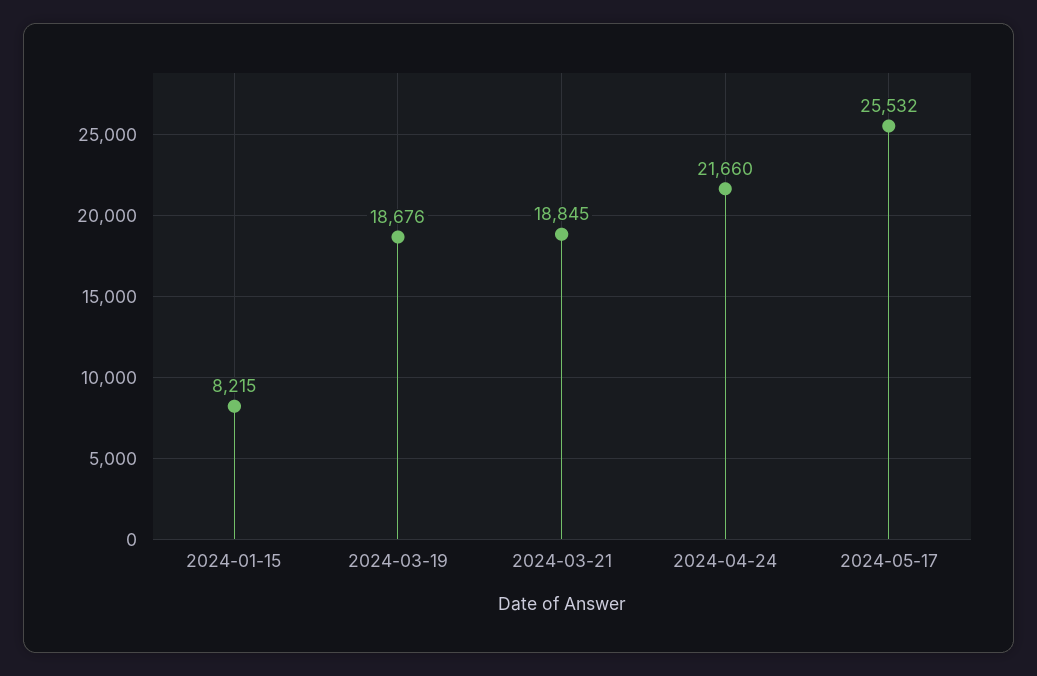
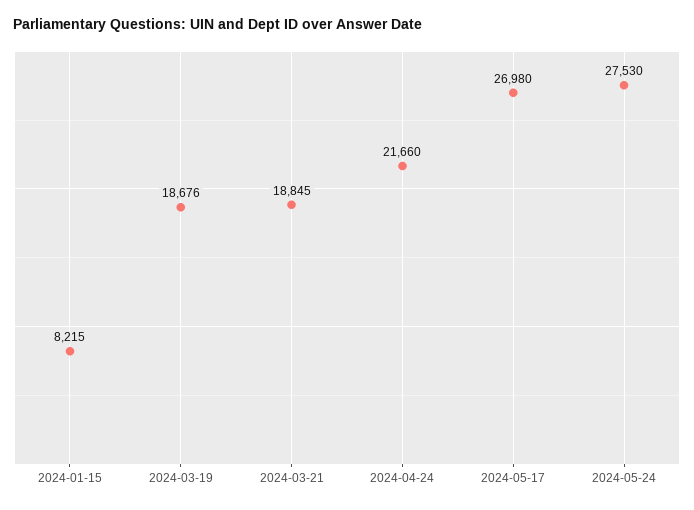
2024-05-17: 25532 -> 26980
2024-05-24: none -> 27530

